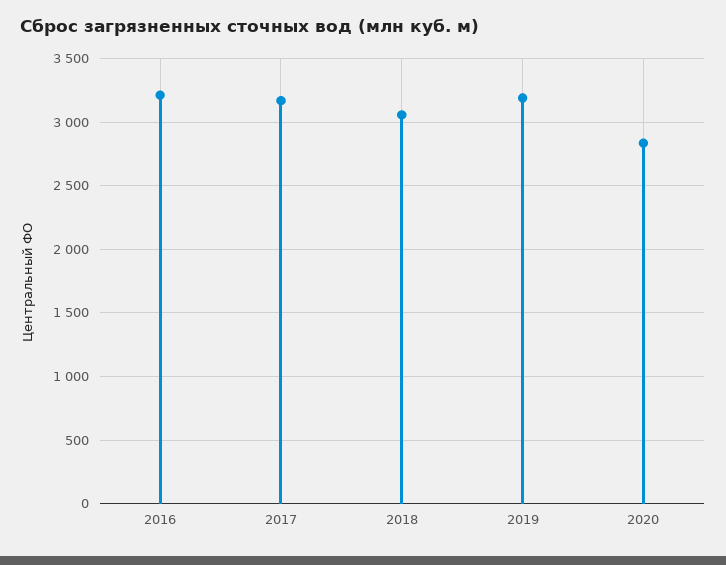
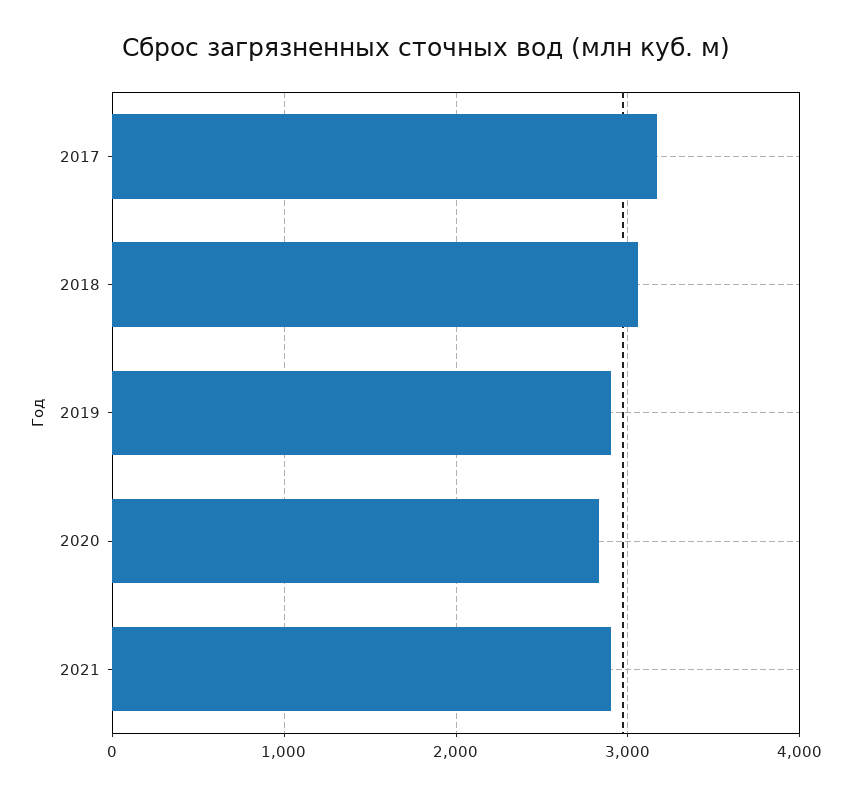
2016: 3200 -> none
2019: 3200 -> 2900
2021: none -> 2900

